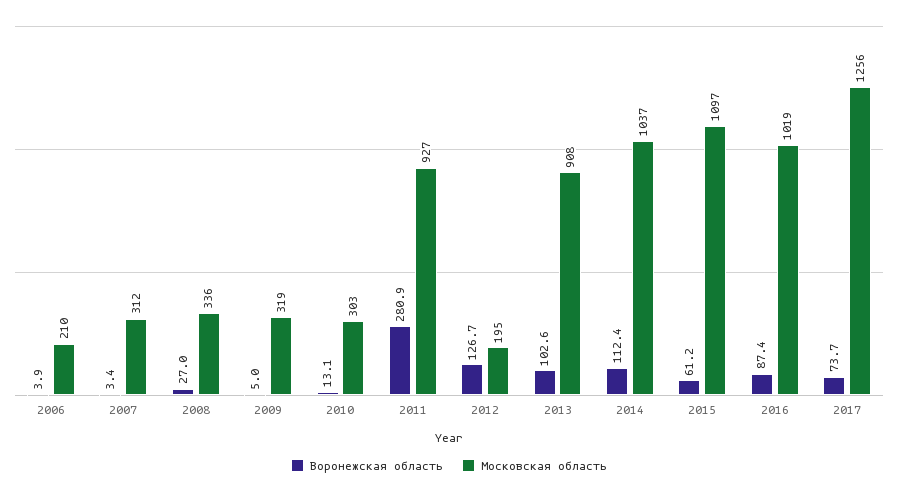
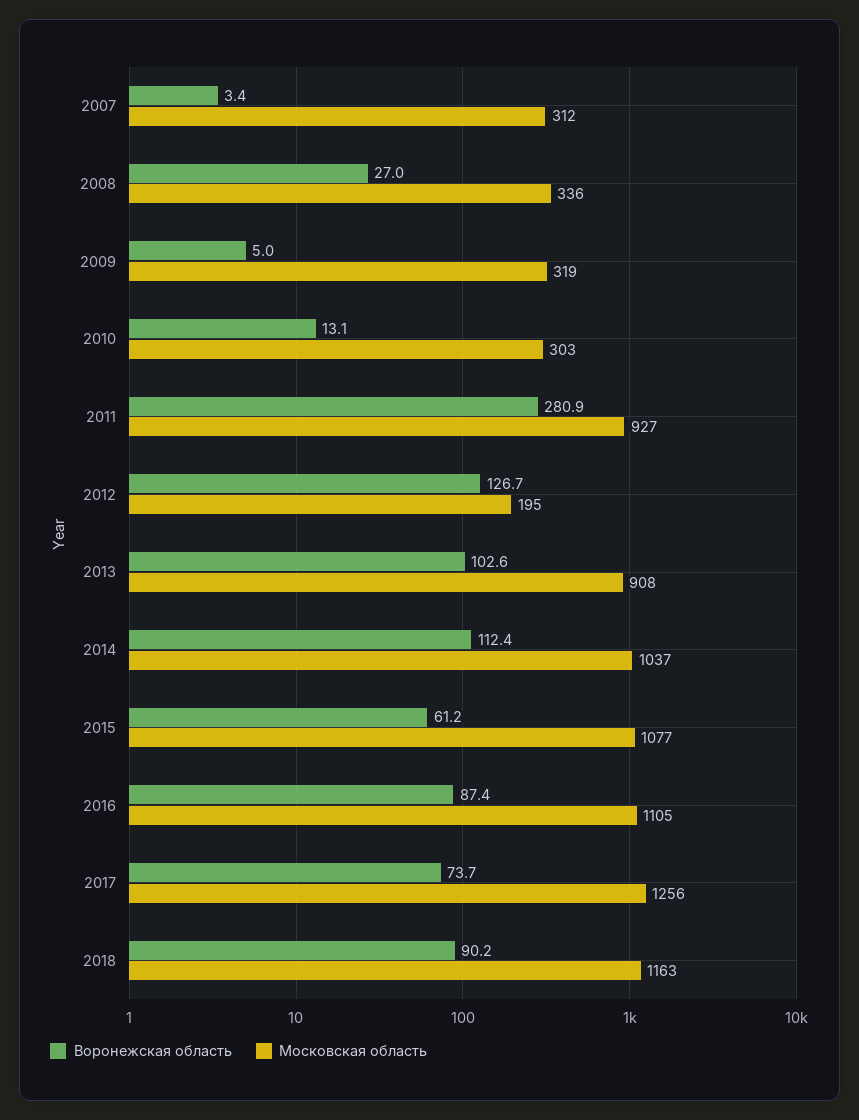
Воронежская область, 2006: 3.9 -> none
Московская область, 2006: 210 -> none
Московская область, 2015: 1097 -> 1077
Московская область, 2016: 1019 -> 1105
Воронежская область, 2018: none -> 90.2
Московская область, 2018: none -> 1163

